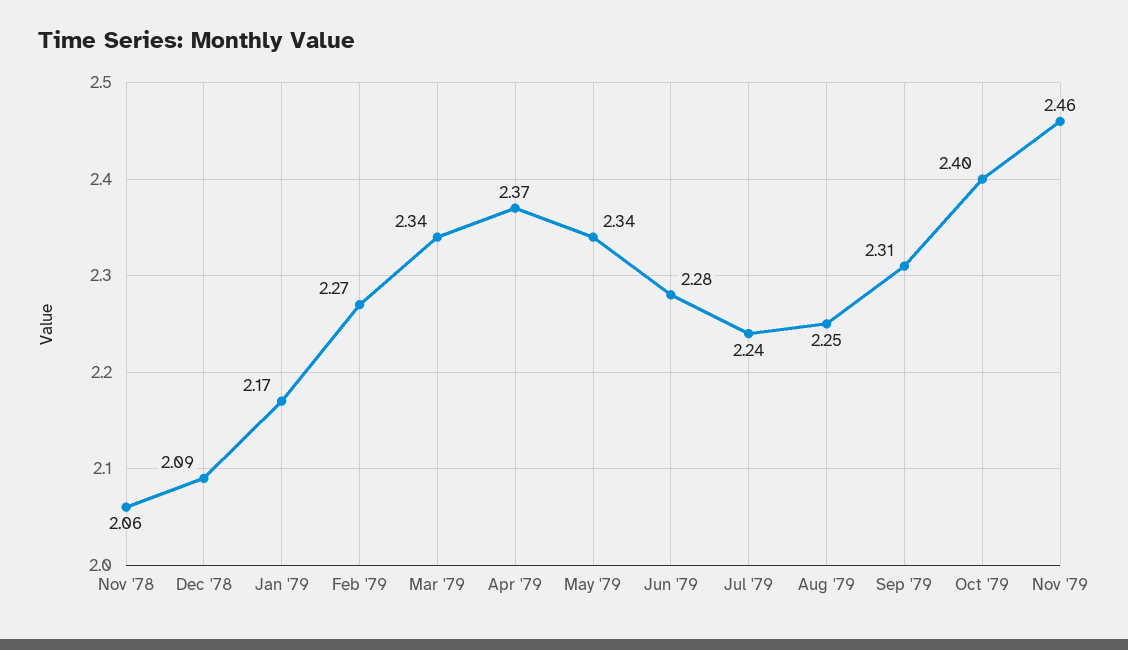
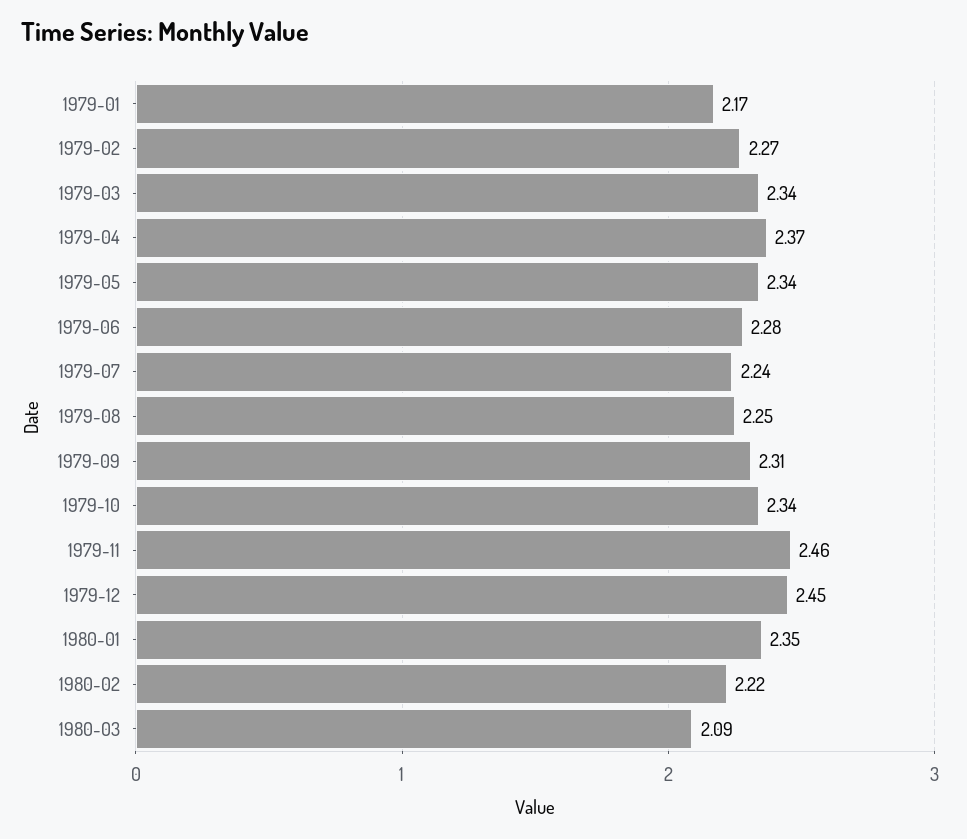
Nov '78: 2.06 -> none
Dec '78: 2.09 -> none
Oct '79: 2.4 -> 2.34
1979-12: none -> 2.45
1980-01: none -> 2.35
1980-02: none -> 2.22
1980-03: none -> 2.09

